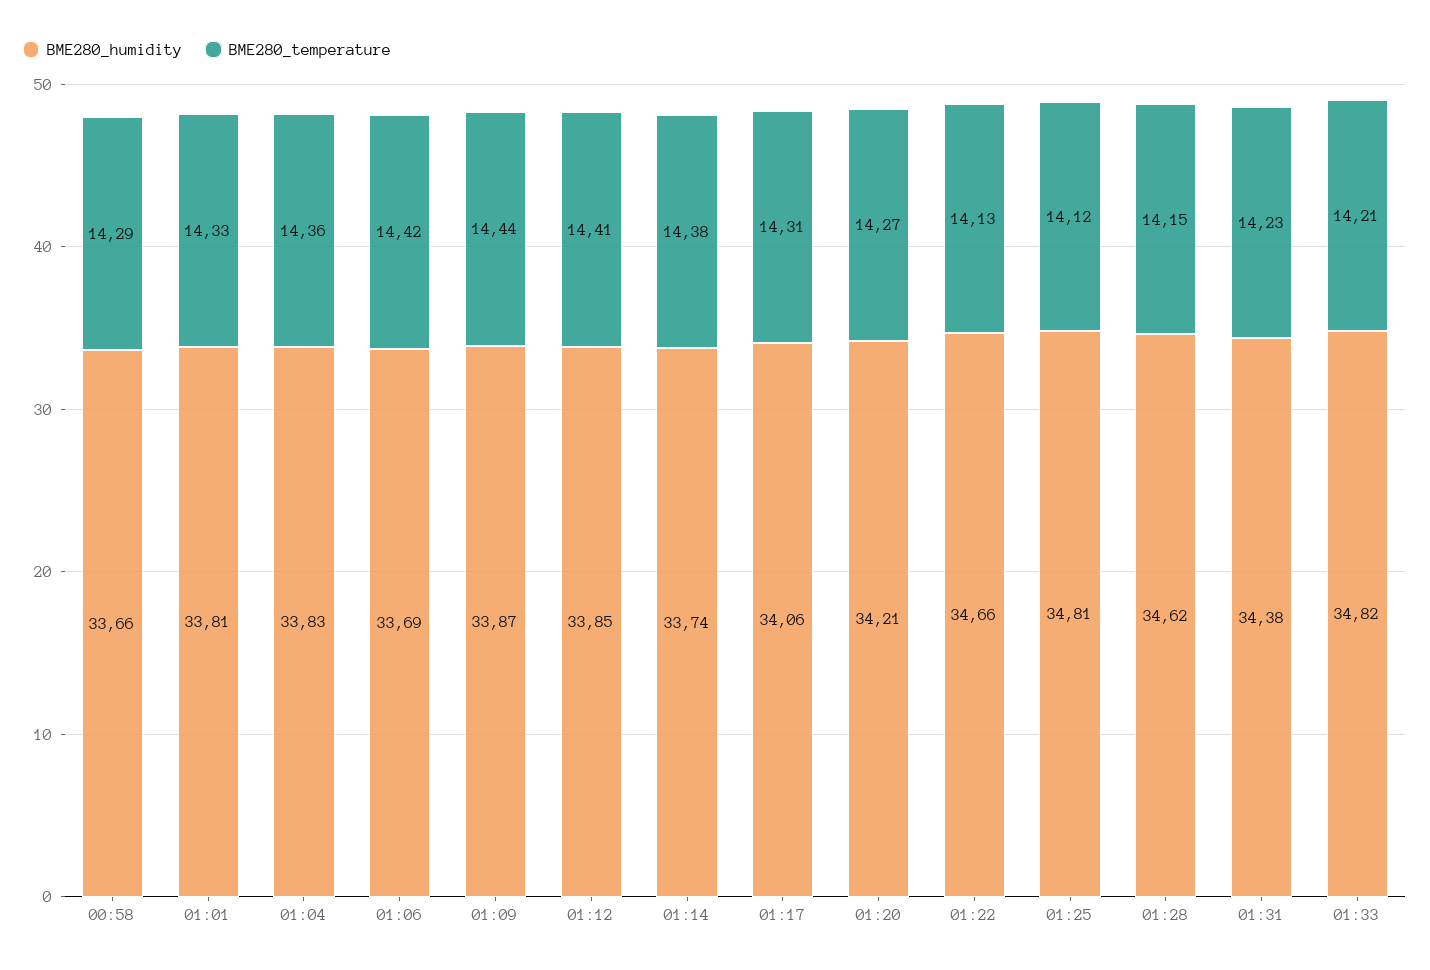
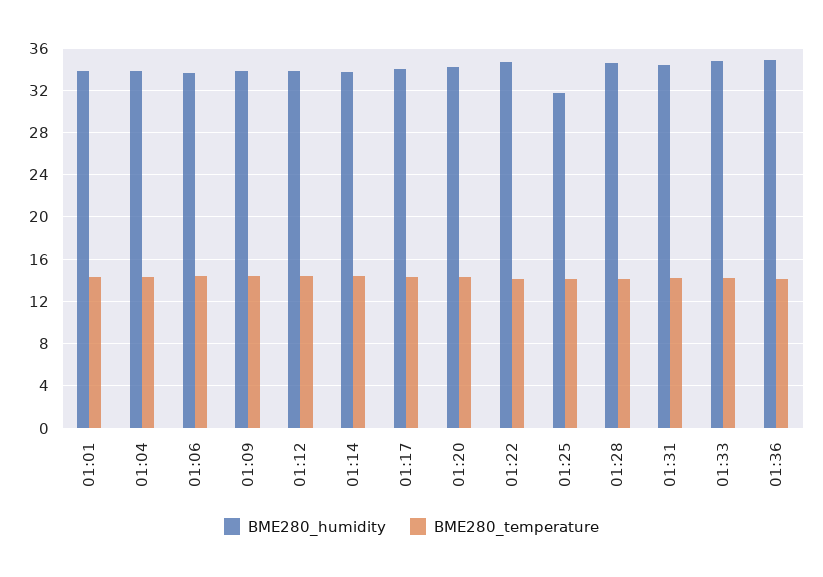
BME280_humidity, 00:58: 33.66 -> none
BME280_temperature, 00:58: 14.29 -> none
BME280_humidity, 01:25: 34.81 -> 32
BME280_humidity, 01:36: none -> 35
BME280_temperature, 01:36: none -> 14

